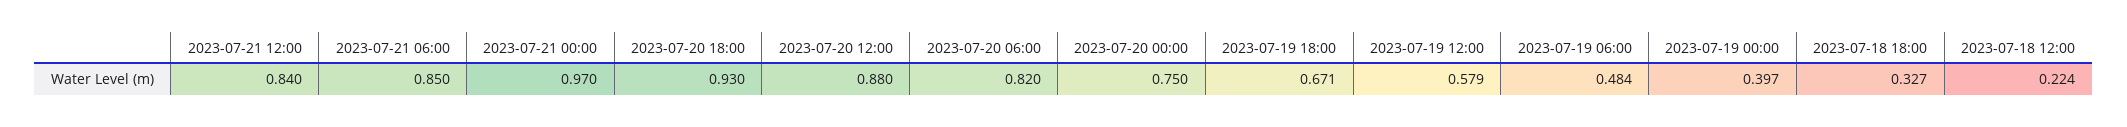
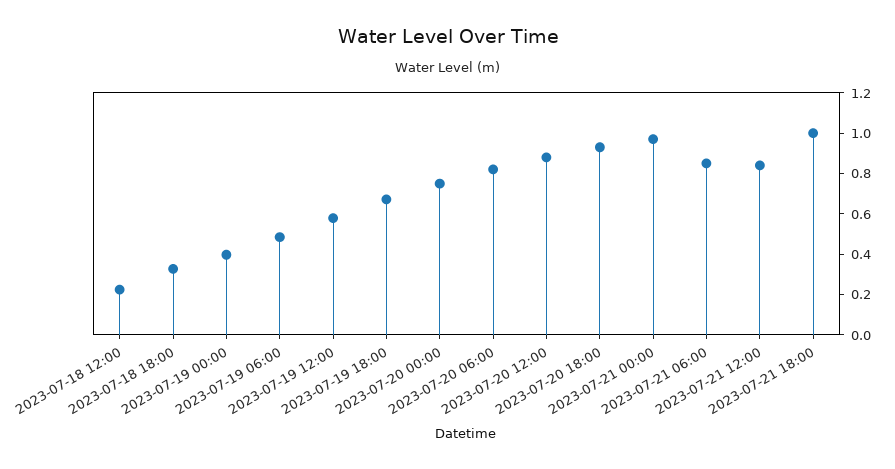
2023-07-21 18:00: none -> 1

